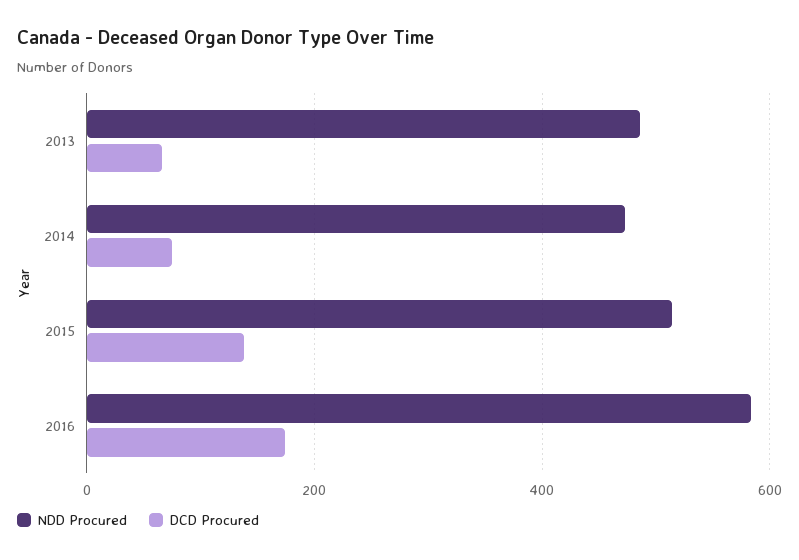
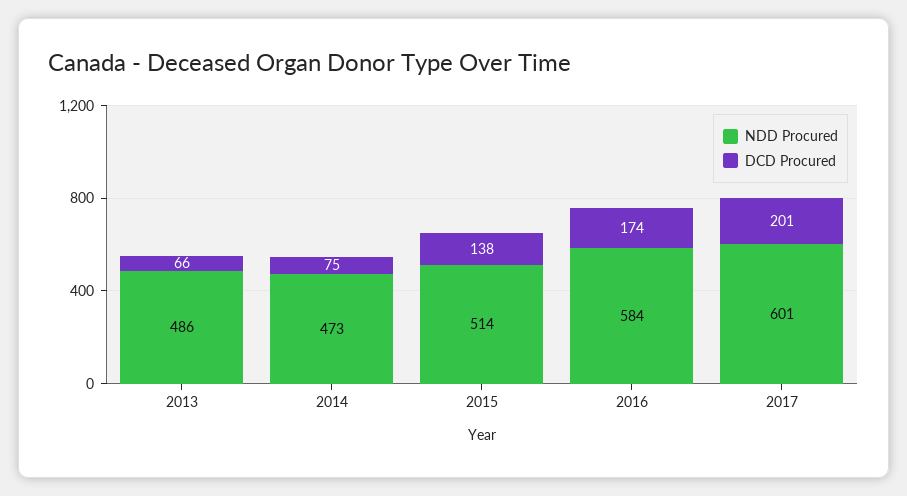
NDD Procured, 2017: none -> 601
DCD Procured, 2017: none -> 201

